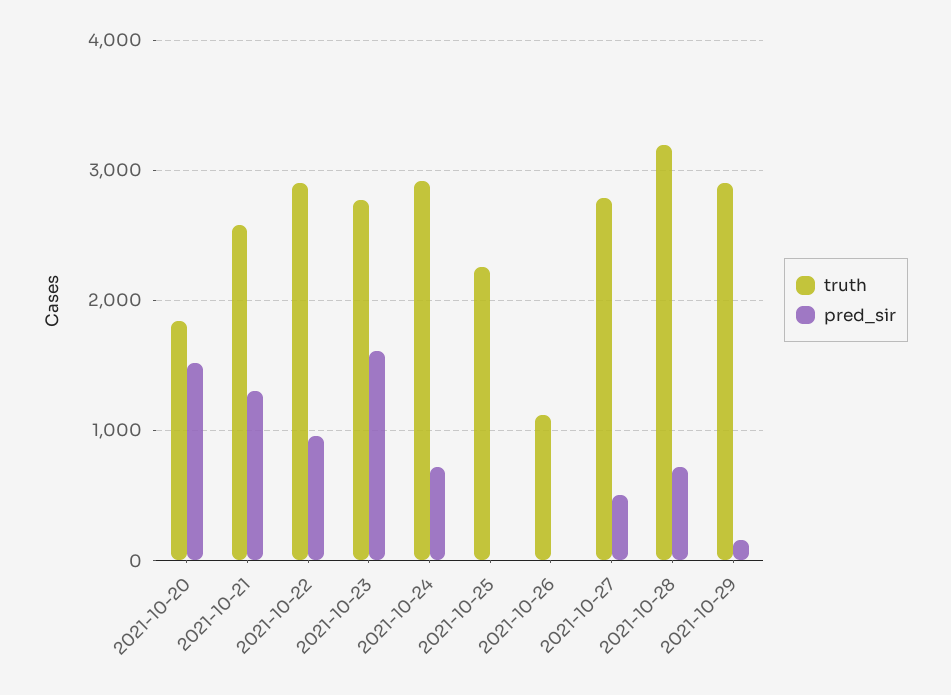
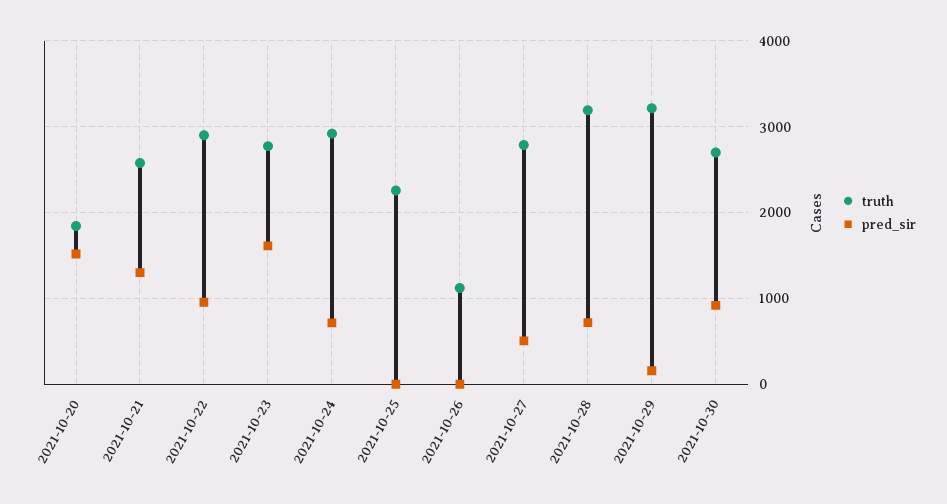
truth, 2021-10-29: 2900 -> 3200
truth, 2021-10-30: none -> 2700
pred_sir, 2021-10-30: none -> 900

